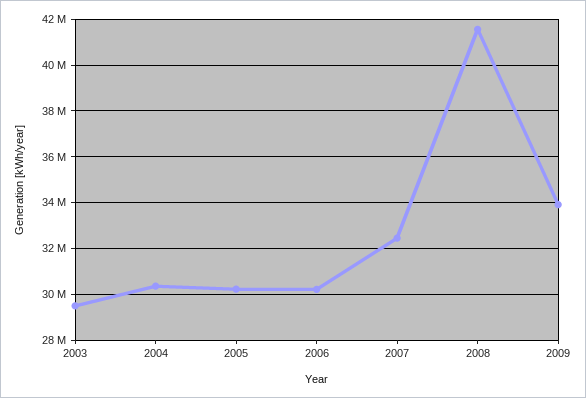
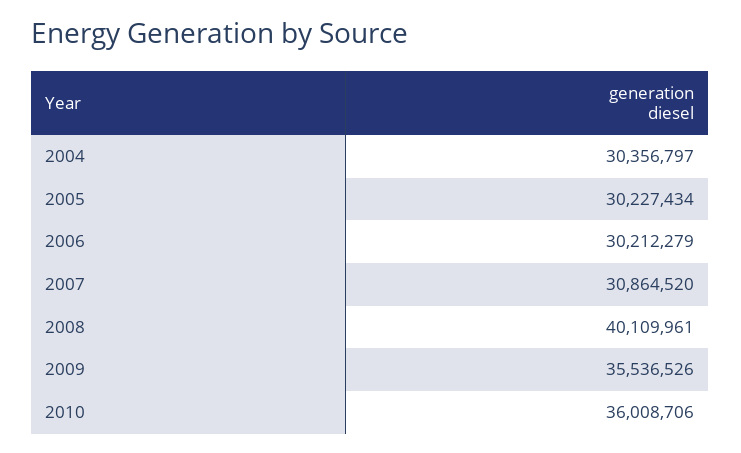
2003: 29500000 -> none
2007: 32500000 -> 30864520
2008: 41500000 -> 40109961
2009: 34000000 -> 35536526
2010: none -> 36008706

